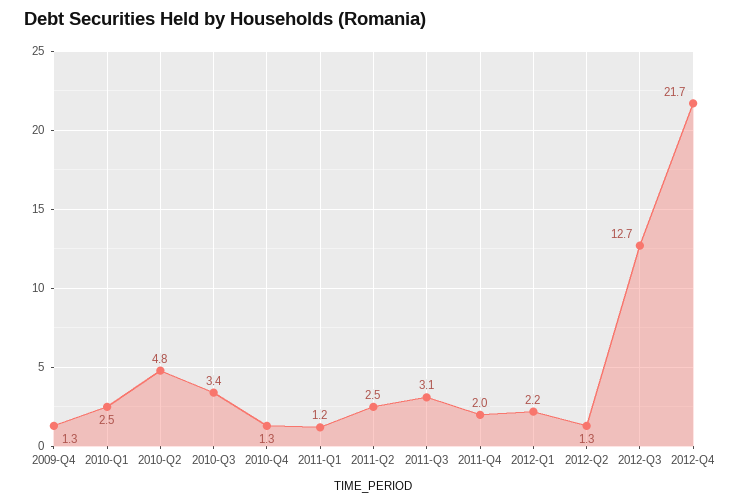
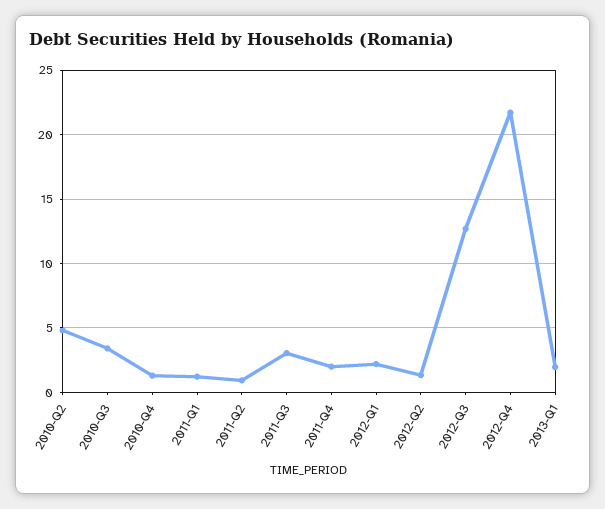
2009-Q4: 1.3 -> none
2010-Q1: 2.5 -> none
2011-Q2: 2.5 -> 1
2013-Q1: none -> 2

